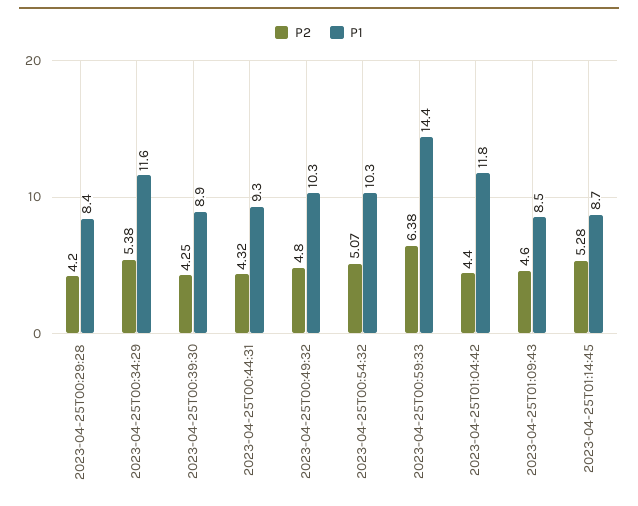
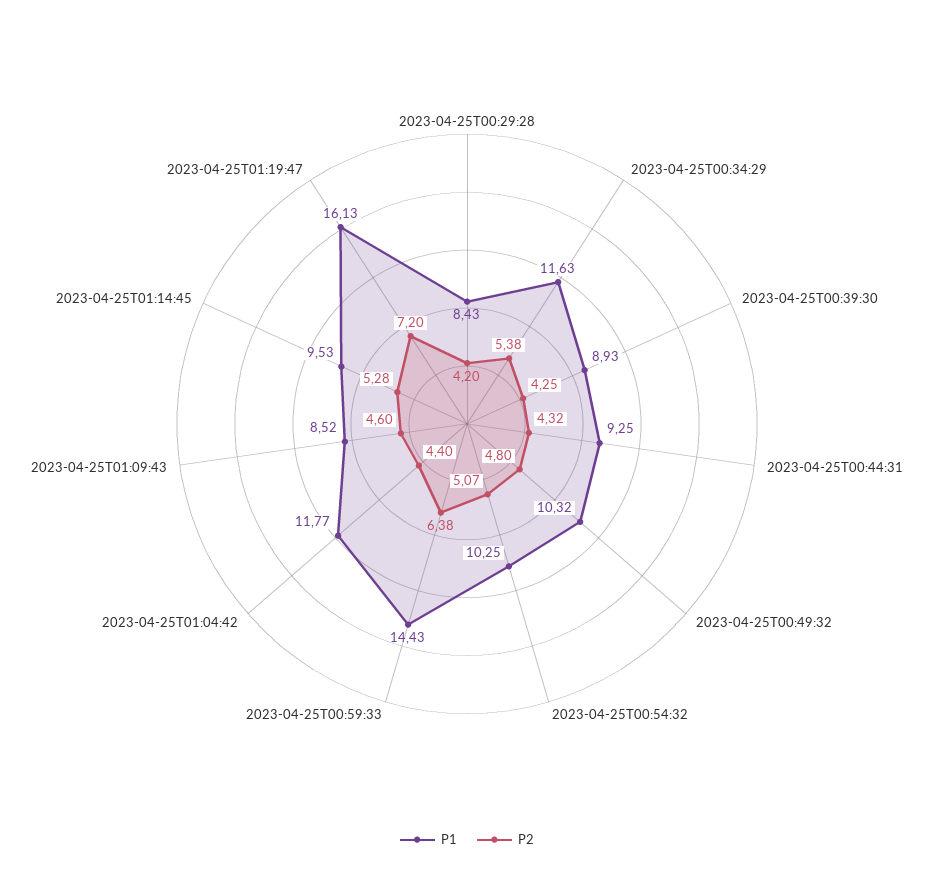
P1, 2023-04-25T01:14:45: 8.7 -> 9.53
P1, 2023-04-25T01:19:47: none -> 16.13
P2, 2023-04-25T01:19:47: none -> 7.2

